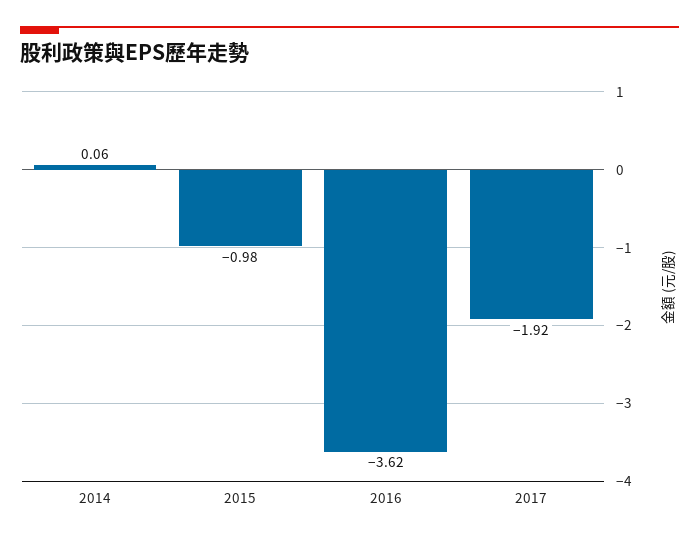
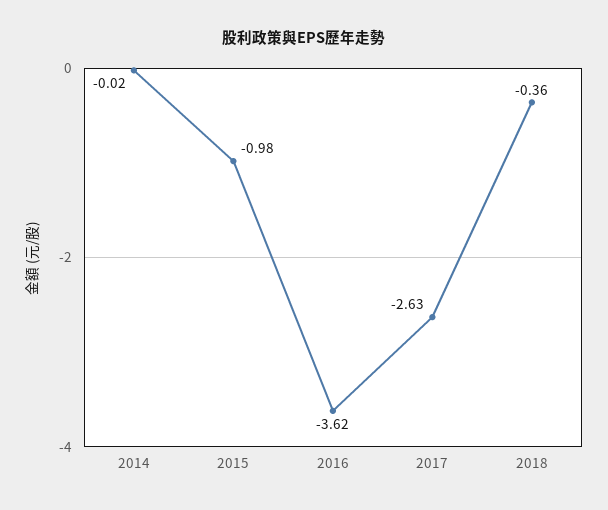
2014: 0.06 -> -0.02
2017: -1.92 -> -2.63
2018: none -> -0.36

